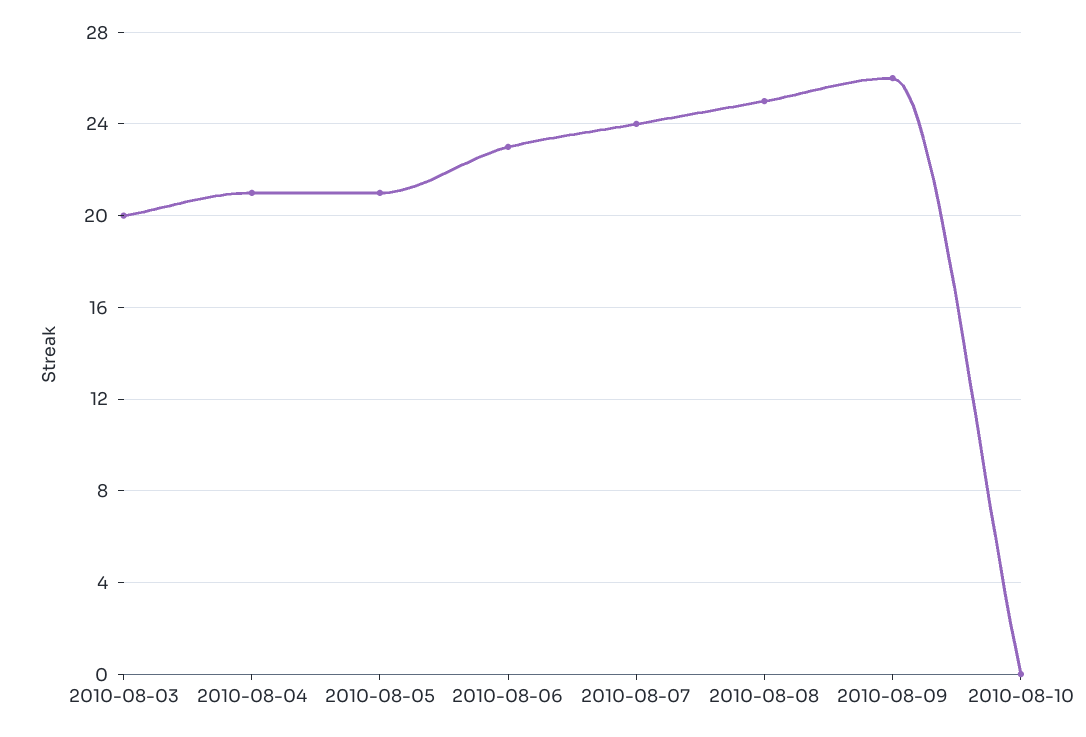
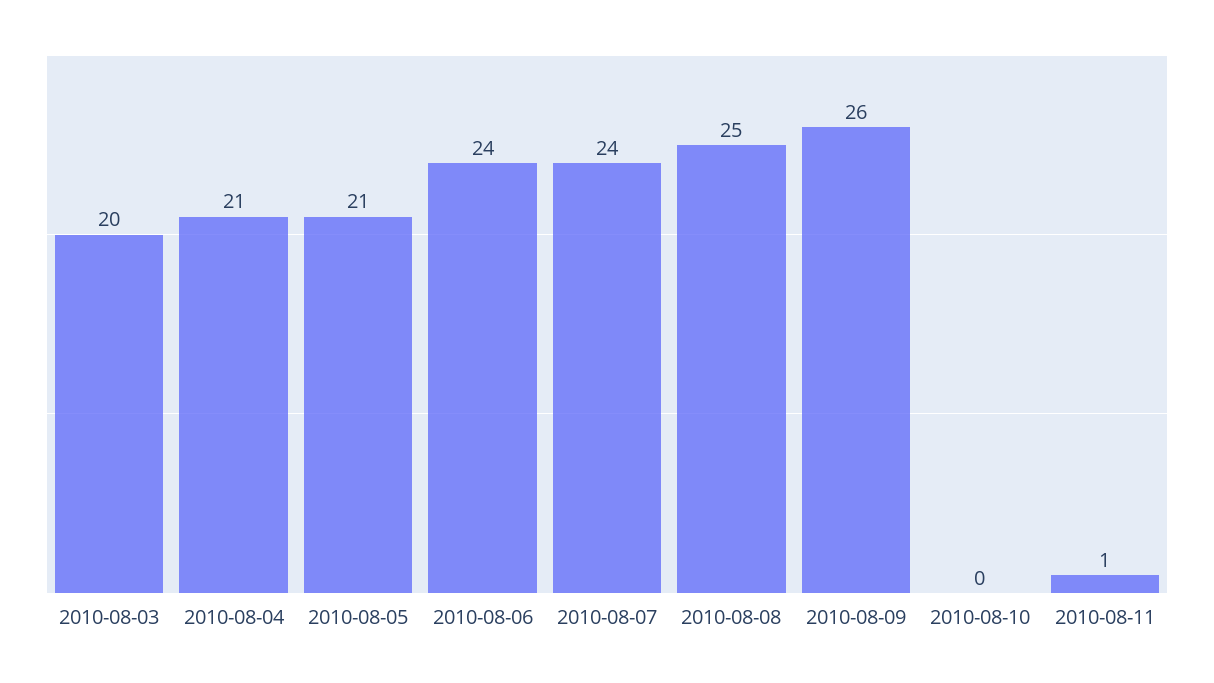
2010-08-06: 23 -> 24
2010-08-11: none -> 1

